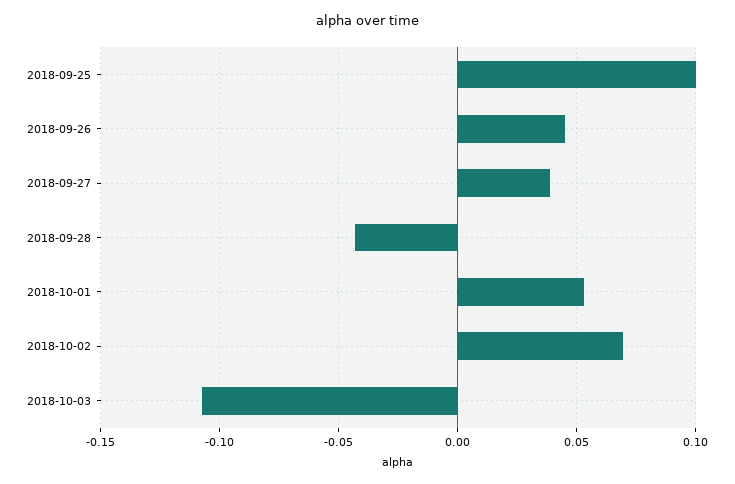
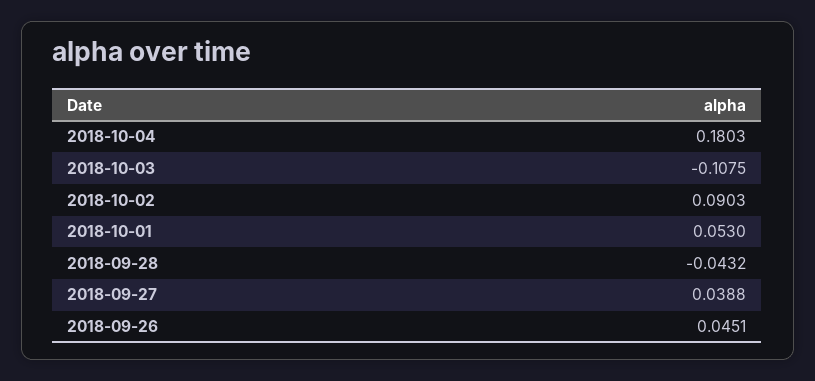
2018-09-25: 0.1 -> none
2018-10-02: 0.07 -> 0.0903
2018-10-04: none -> 0.1803

